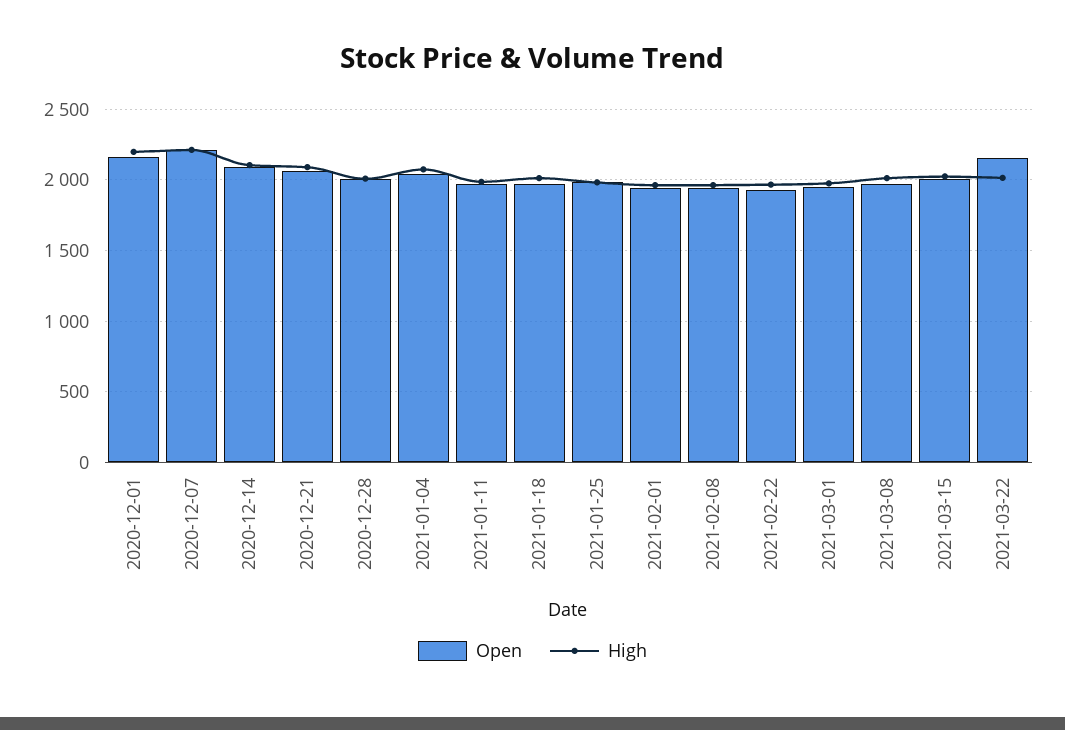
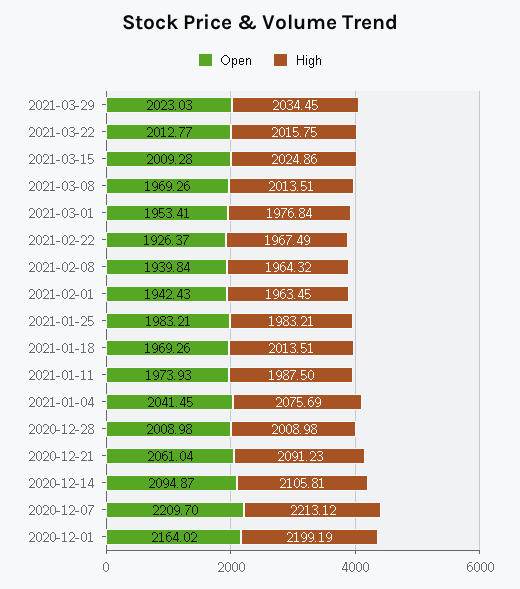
Open, 2021-03-22: 2150 -> 2012.77
Open, 2021-03-29: none -> 2023.03
High, 2021-03-29: none -> 2034.45

